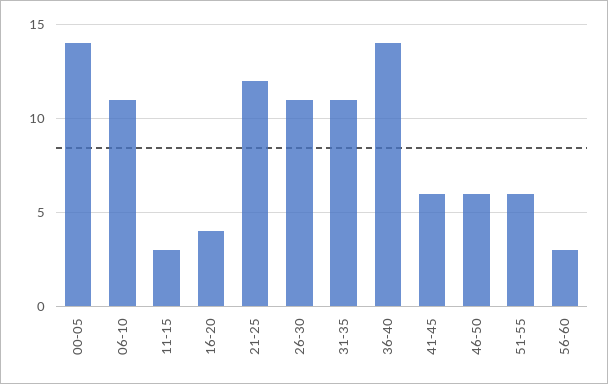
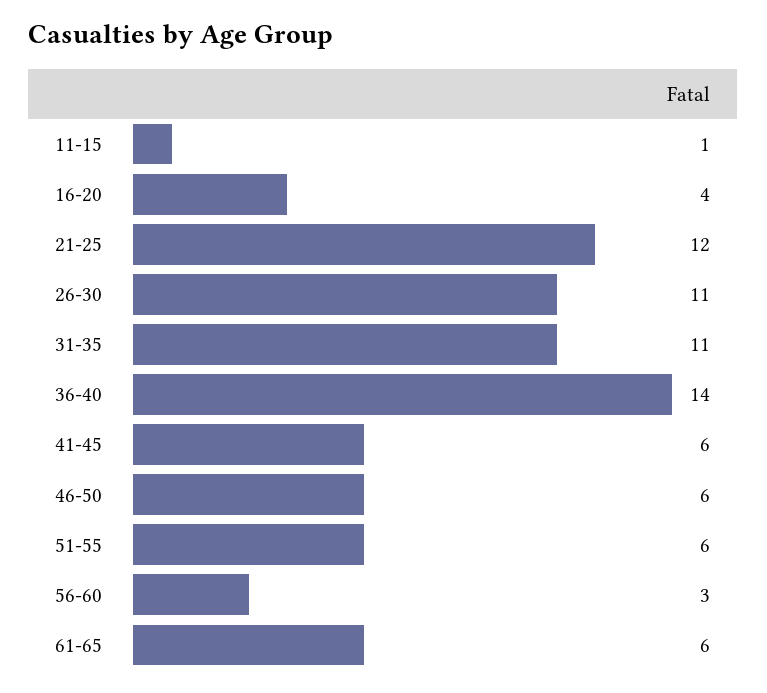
00-05: 14 -> none
06-10: 11 -> none
11-15: 3 -> 1
61-65: none -> 6

